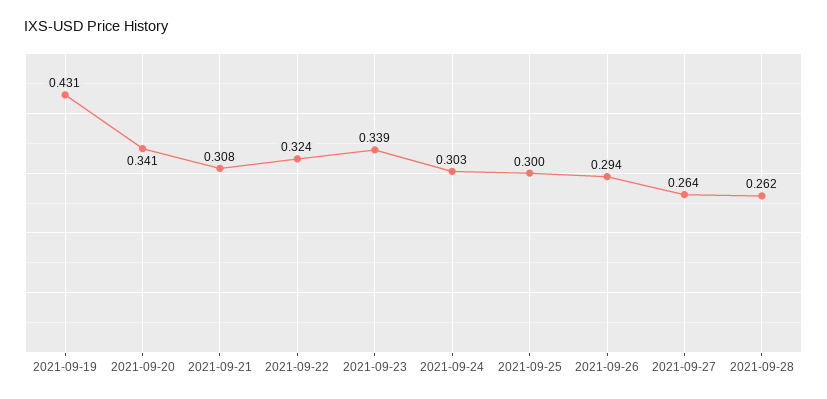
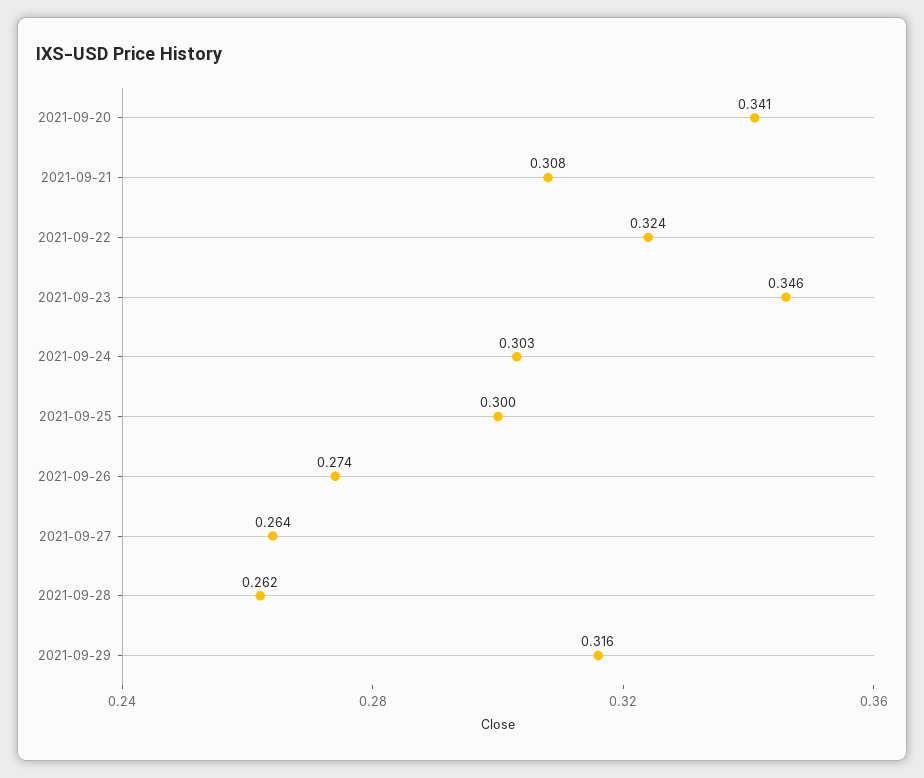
2021-09-19: 0.431 -> none
2021-09-23: 0.339 -> 0.346
2021-09-26: 0.294 -> 0.274
2021-09-29: none -> 0.316

